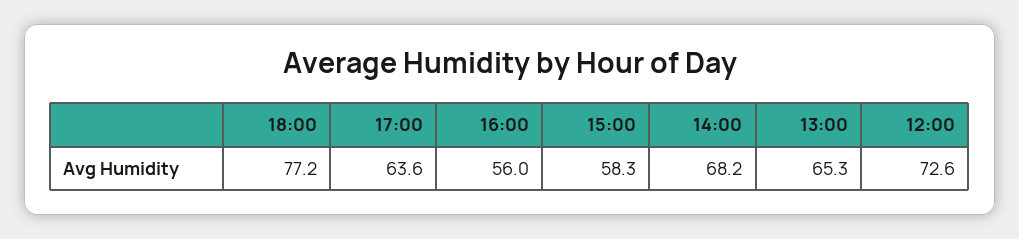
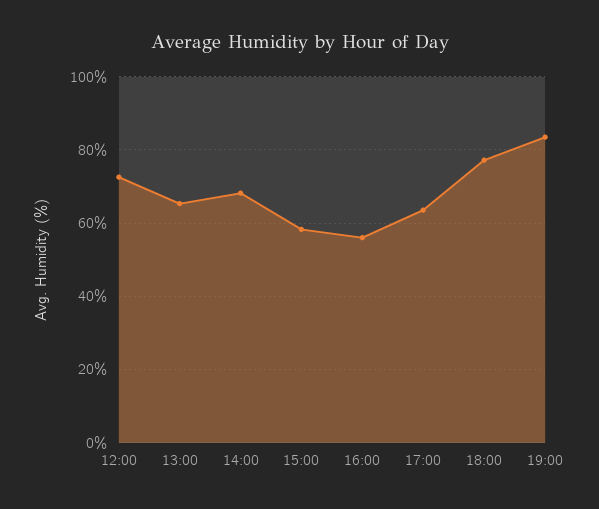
19:00: none -> 84

